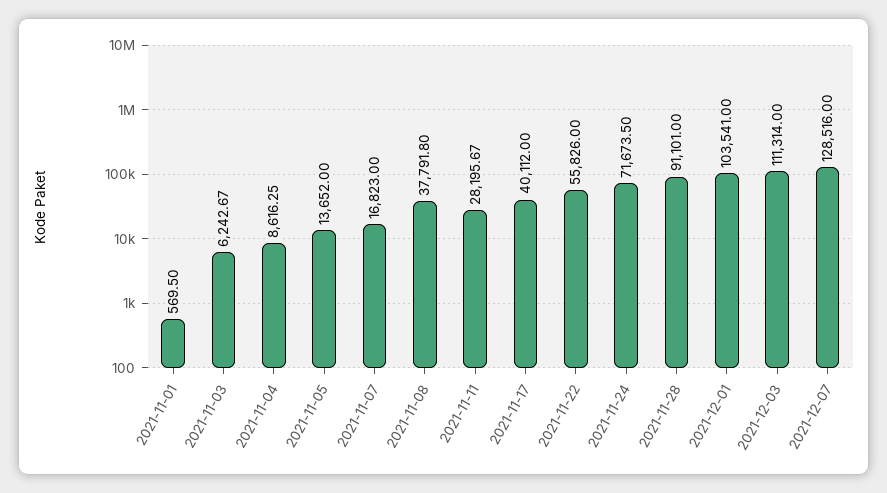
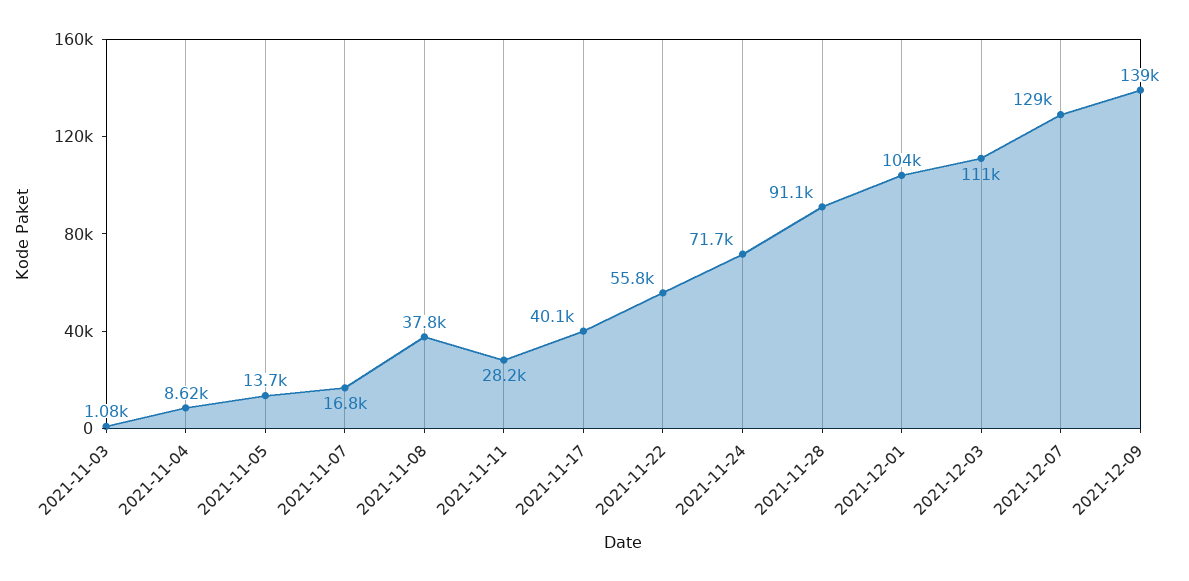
2021-11-01: 569.5 -> none
2021-11-03: 6242.67 -> 1080
2021-12-09: none -> 139000

